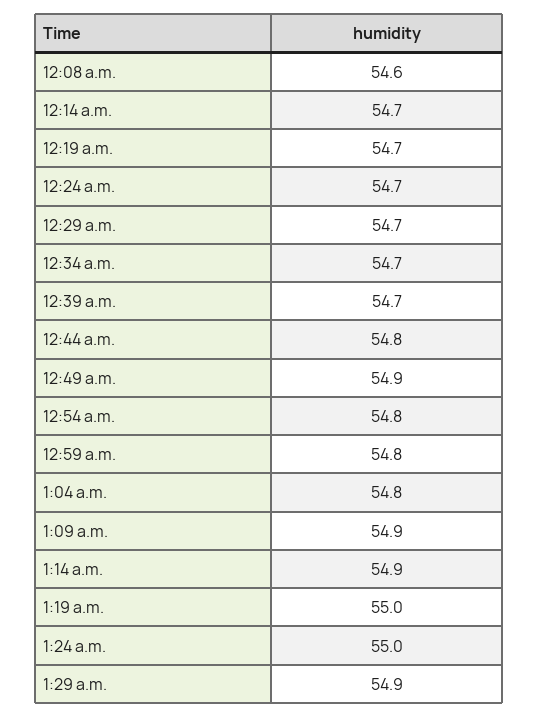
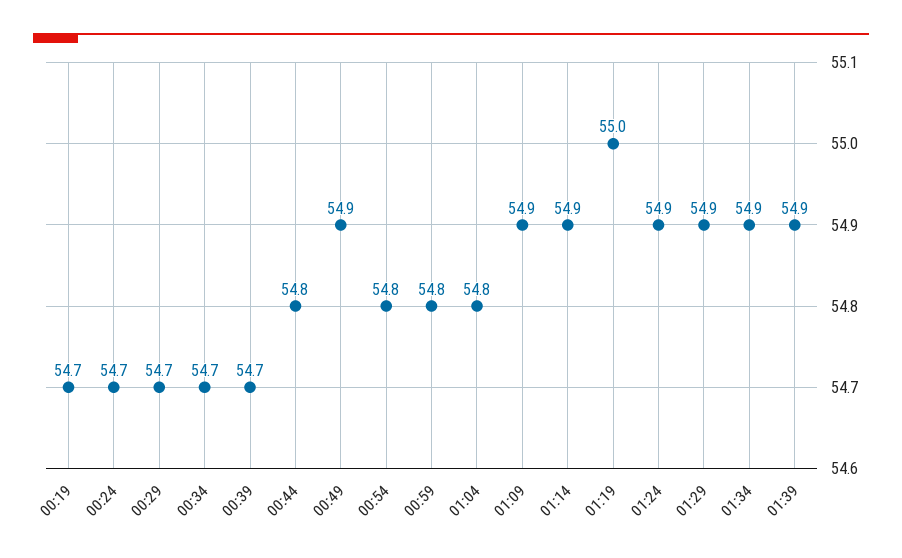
12:08 a.m.: 54.6 -> none
12:14 a.m.: 54.7 -> none
1:24 a.m.: 55 -> 54.9
01:34: none -> 54.9
01:39: none -> 54.9

